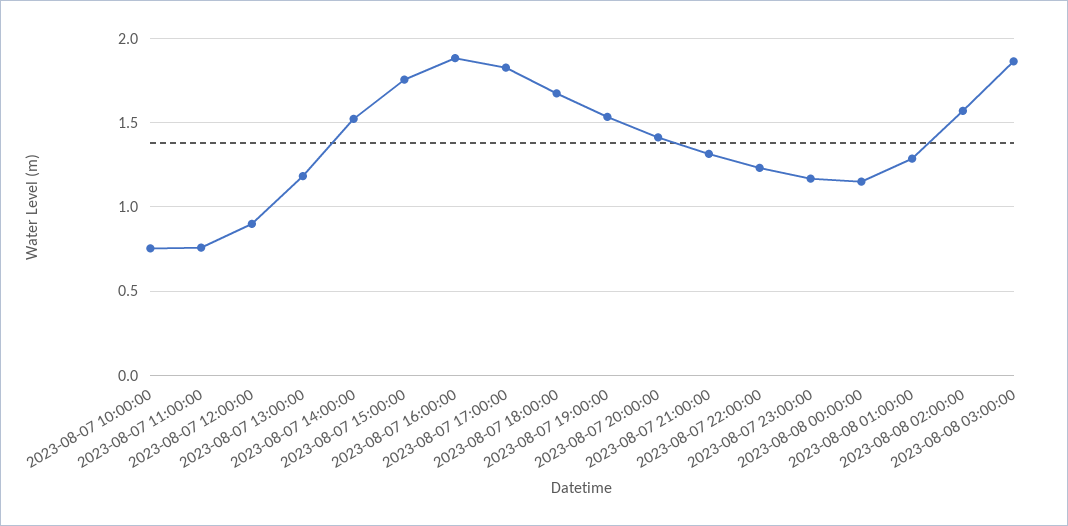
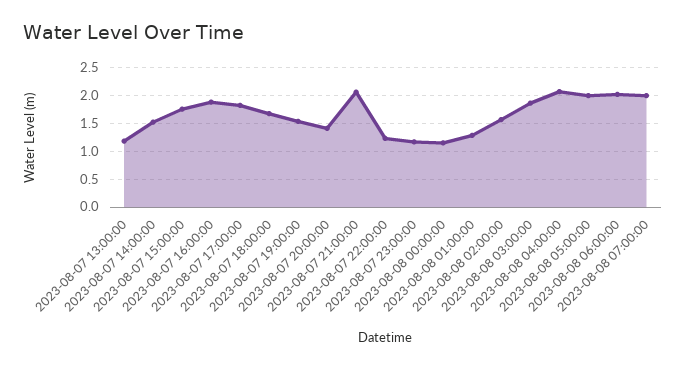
2023-08-07 10:00:00: 0.75 -> none
2023-08-07 11:00:00: 0.75 -> none
2023-08-07 12:00:00: 0.9 -> none
2023-08-07 21:00:00: 1.3 -> 2
2023-08-08 04:00:00: none -> 2
2023-08-08 05:00:00: none -> 2
2023-08-08 06:00:00: none -> 2
2023-08-08 07:00:00: none -> 2

